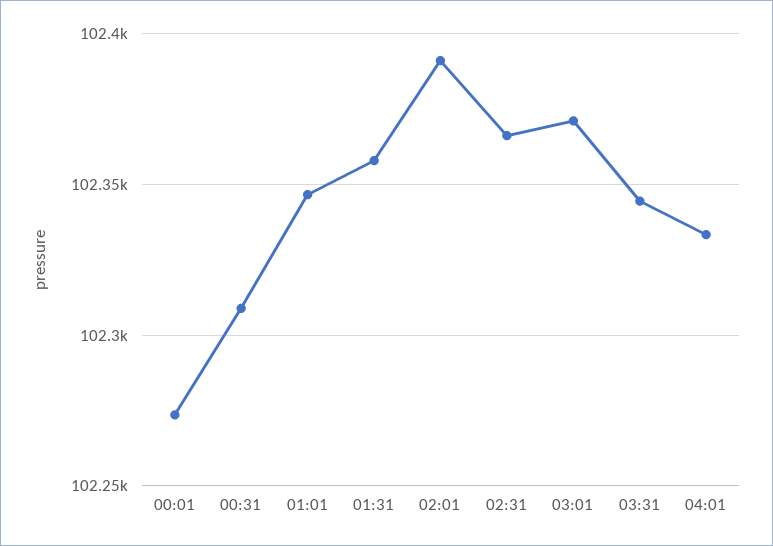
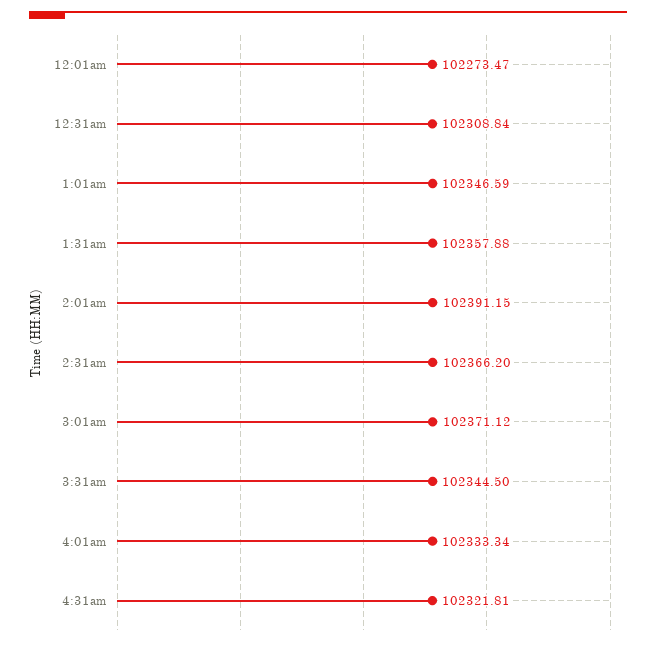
4:31am: none -> 102321.81

